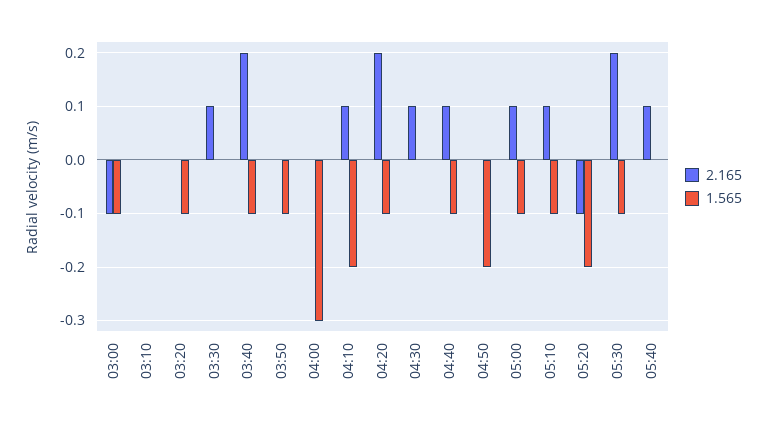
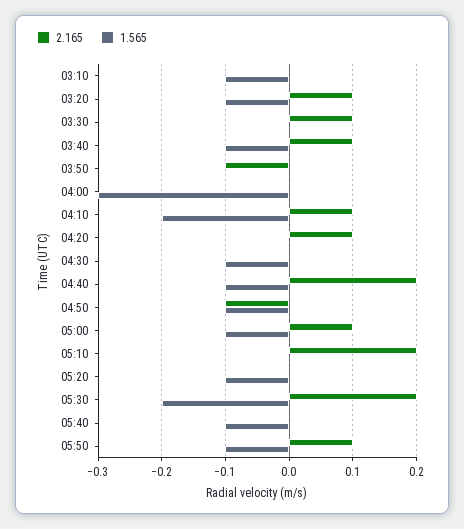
2.165, 03:00: -0.1 -> none
1.565, 03:00: -0.1 -> none
1.565, 03:10: 0 -> -0.1
2.165, 03:20: 0 -> 0.1
2.165, 03:40: 0.2 -> 0.1
2.165, 03:50: 0 -> -0.1
1.565, 03:50: -0.1 -> 0
2.165, 04:20: 0.2 -> 0.1
1.565, 04:20: -0.1 -> 0
2.165, 04:30: 0.1 -> 0
1.565, 04:30: 0 -> -0.1
2.165, 04:40: 0.1 -> 0.2
2.165, 04:50: 0 -> -0.1
1.565, 04:50: -0.2 -> -0.1
2.165, 05:10: 0.1 -> 0.2
1.565, 05:10: -0.1 -> 0
2.165, 05:20: -0.1 -> 0
1.565, 05:20: -0.2 -> -0.1
1.565, 05:30: -0.1 -> -0.2
2.165, 05:40: 0.1 -> 0
1.565, 05:40: 0 -> -0.1
2.165, 05:50: none -> 0.1
1.565, 05:50: none -> -0.1

